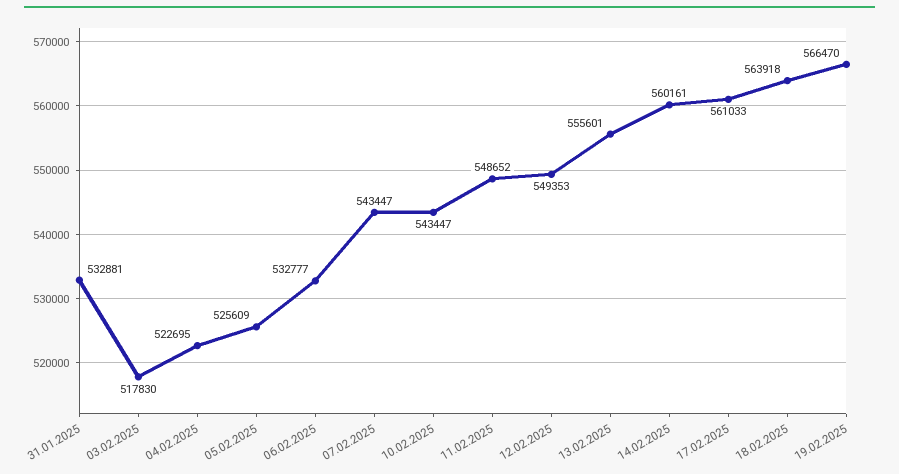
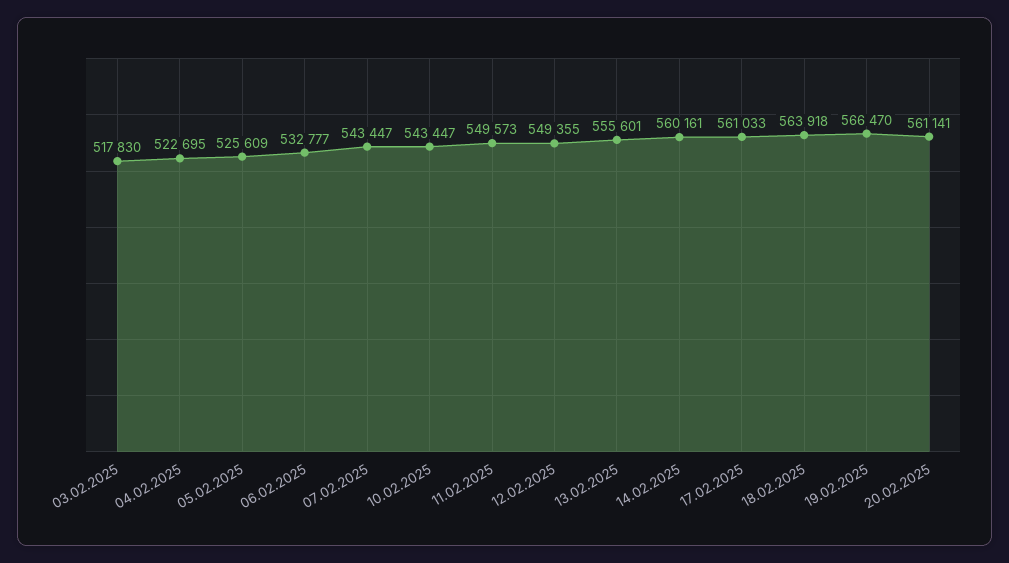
31.01.2025: 532881 -> none
11.02.2025: 548652 -> 549573
12.02.2025: 549353 -> 549355
20.02.2025: none -> 561141

